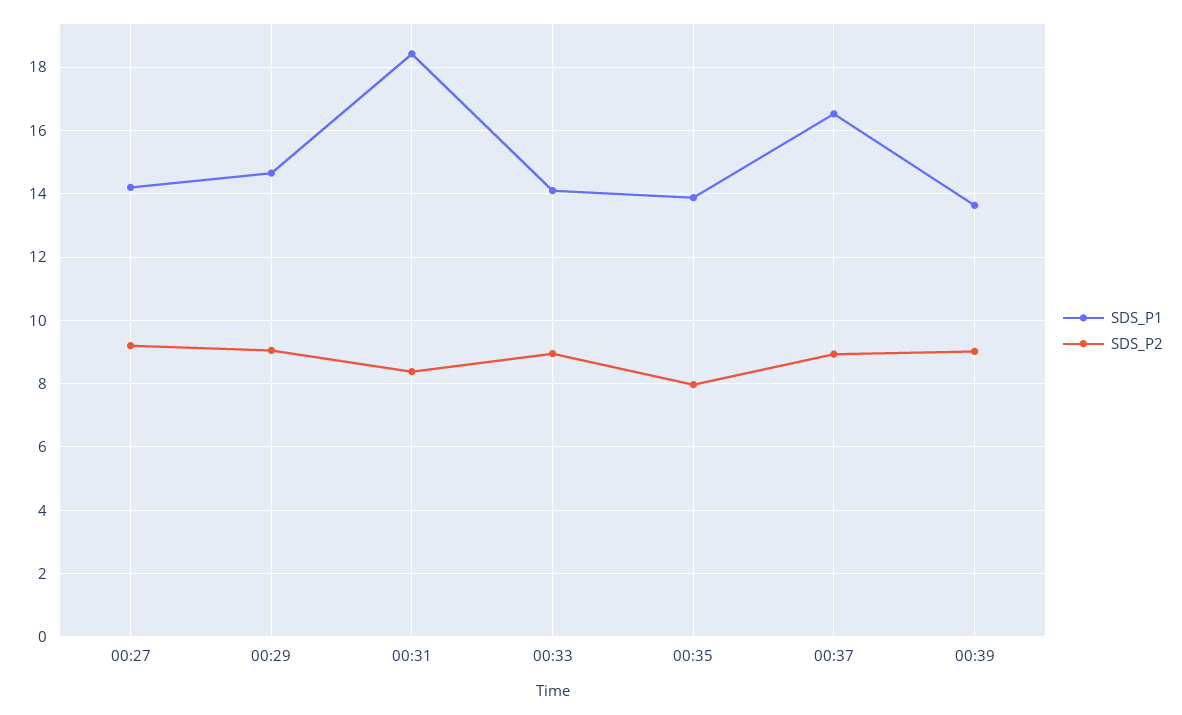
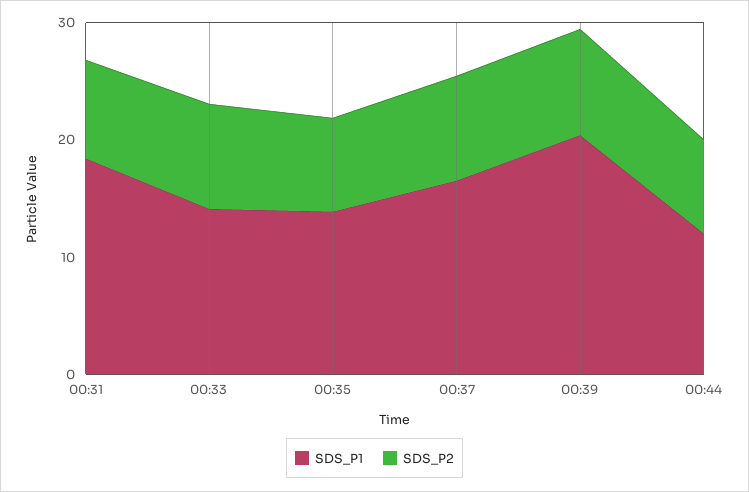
SDS_P1, 00:27: 14.2 -> none
SDS_P2, 00:27: 9.2 -> none
SDS_P1, 00:29: 14.6 -> none
SDS_P2, 00:29: 9 -> none
SDS_P1, 00:39: 13.6 -> 20
SDS_P1, 00:44: none -> 12
SDS_P2, 00:44: none -> 8

